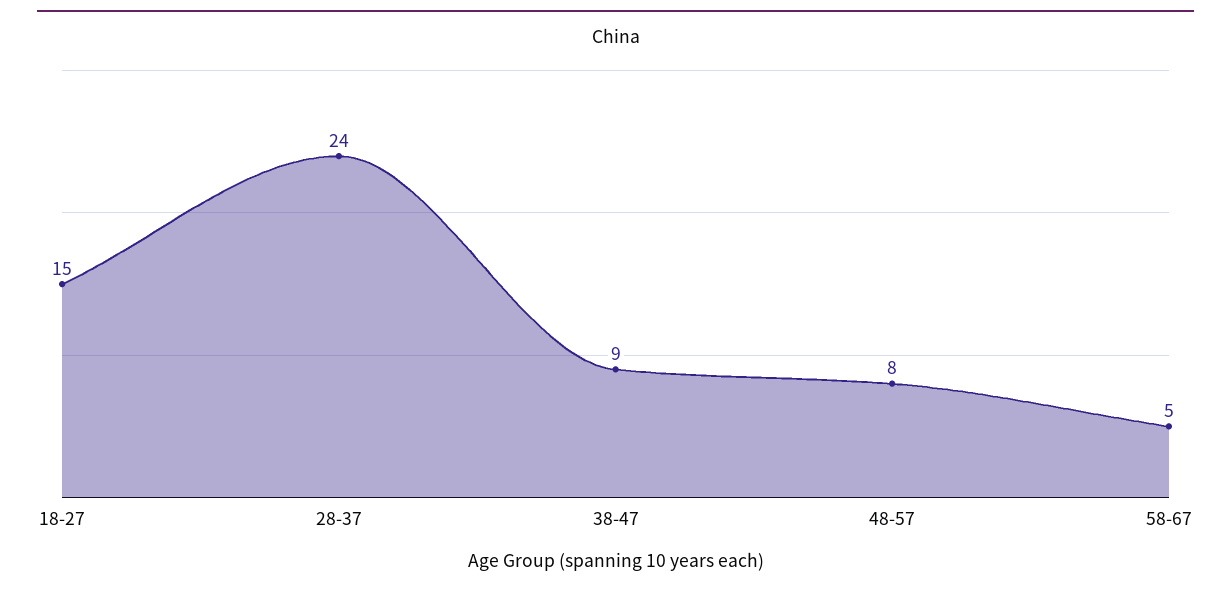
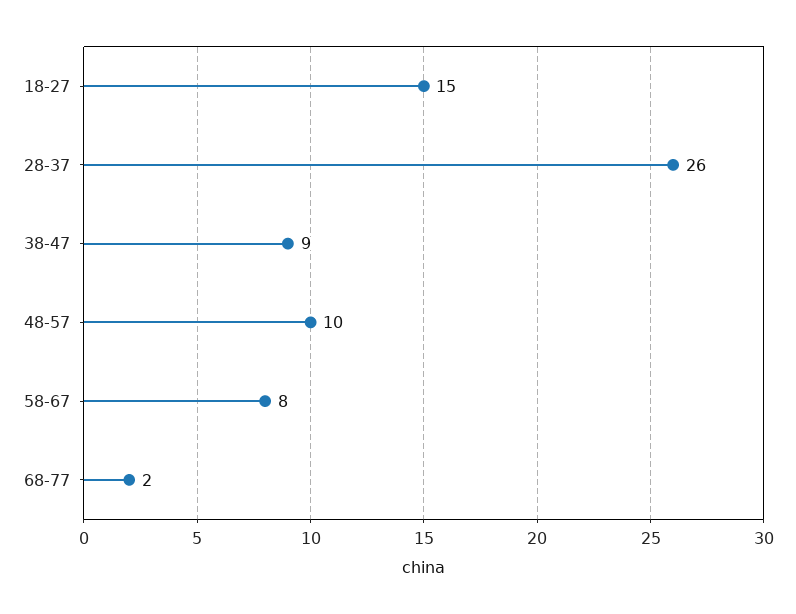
28-37: 24 -> 26
48-57: 8 -> 10
58-67: 5 -> 8
68-77: none -> 2

